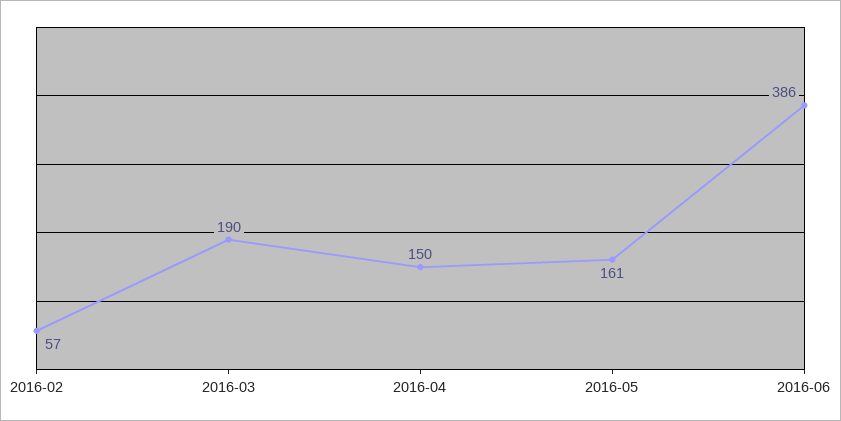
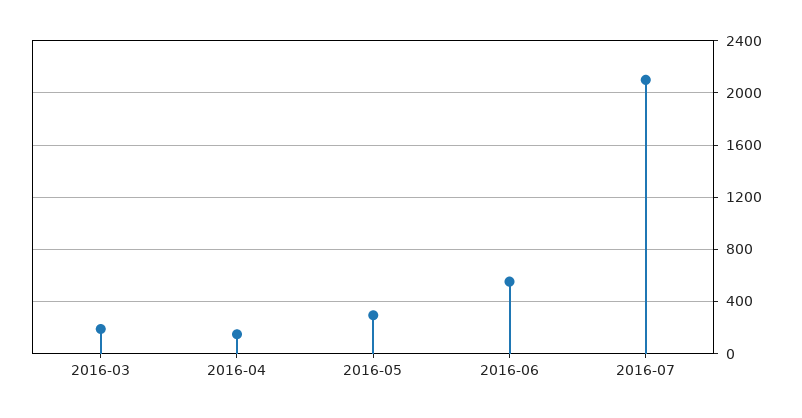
2016-02: 57 -> none
2016-05: 161 -> 300
2016-06: 386 -> 550
2016-07: none -> 2100

